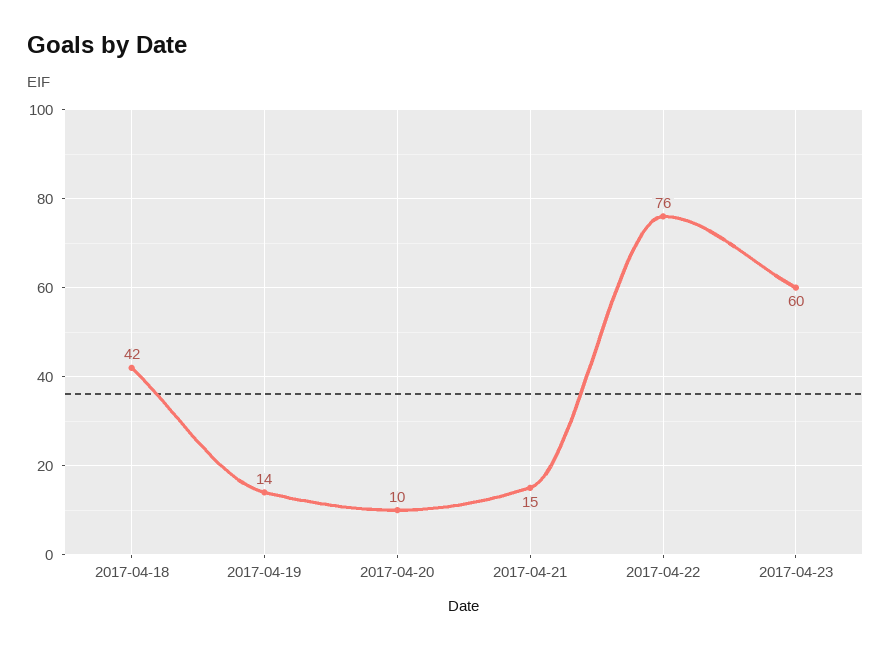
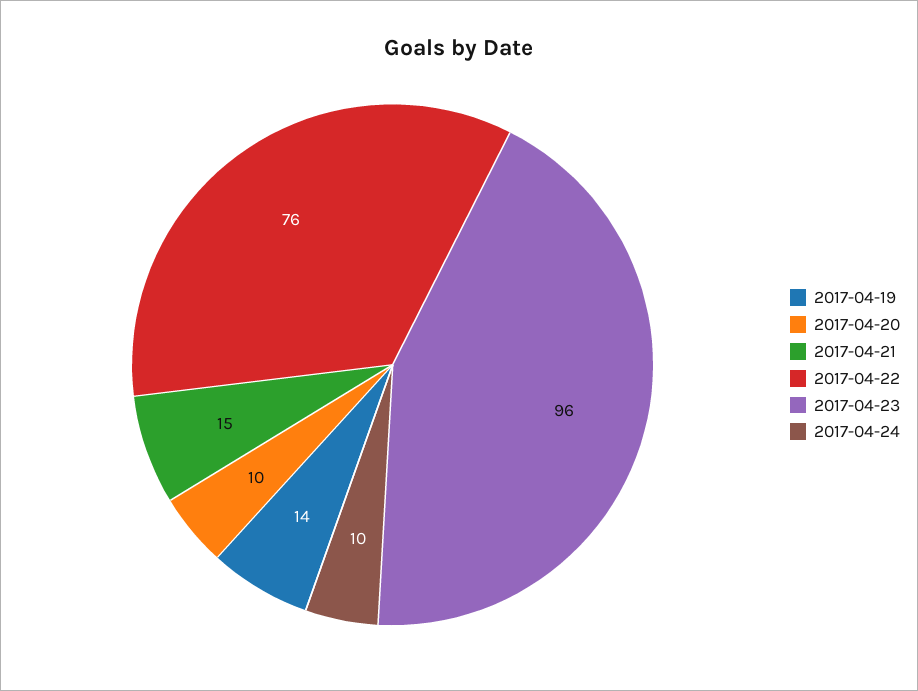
2017-04-18: 42 -> none
2017-04-23: 60 -> 96
2017-04-24: none -> 10

